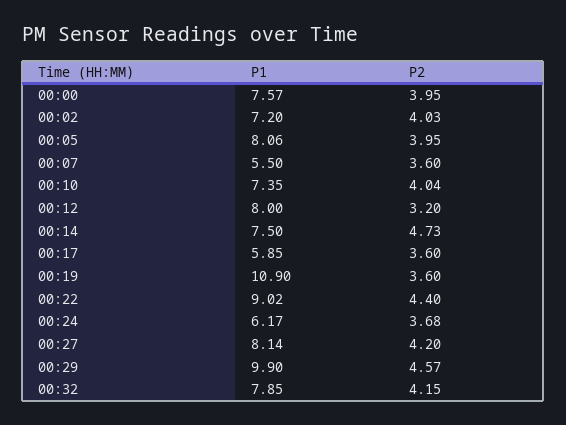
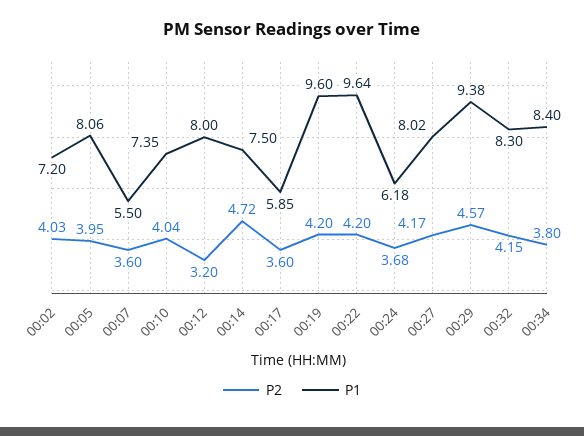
P1, 00:00: 7.57 -> none
P2, 00:00: 3.95 -> none
P2, 00:14: 4.73 -> 4.72
P1, 00:19: 10.9 -> 9.6
P2, 00:19: 3.6 -> 4.2
P1, 00:22: 9.02 -> 9.64
P2, 00:22: 4.4 -> 4.2
P1, 00:24: 6.17 -> 6.18
P1, 00:27: 8.14 -> 8.02
P2, 00:27: 4.2 -> 4.17
P1, 00:29: 9.9 -> 9.38
P1, 00:32: 7.85 -> 8.3
P2, 00:34: none -> 3.8
P1, 00:34: none -> 8.4

